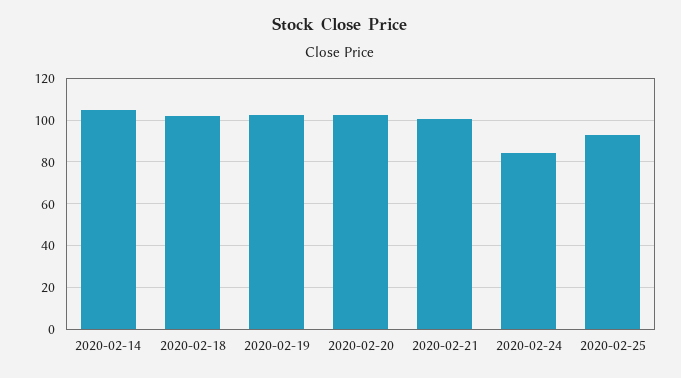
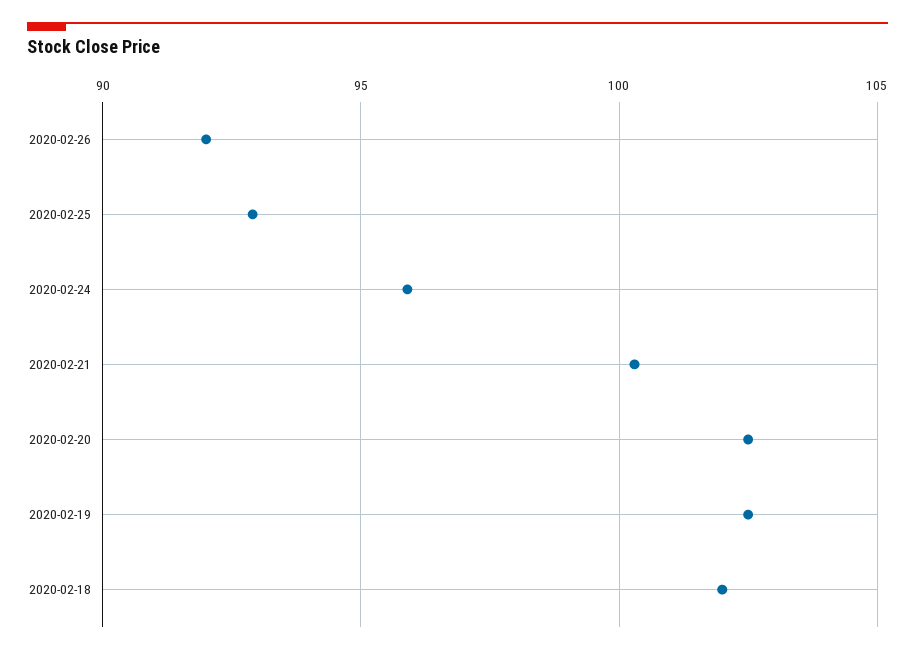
2020-02-14: 105 -> none
2020-02-24: 85 -> 96
2020-02-26: none -> 92

